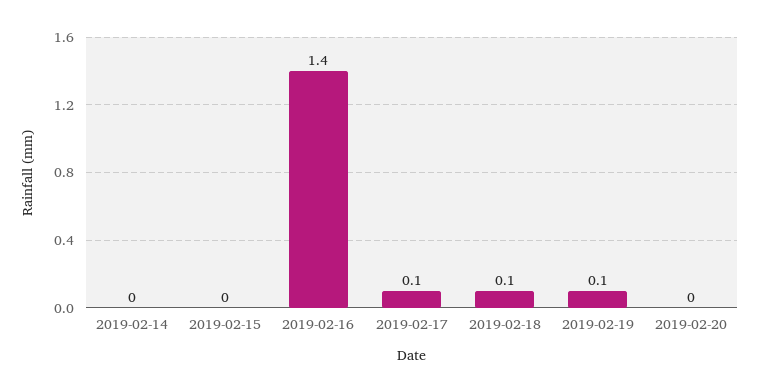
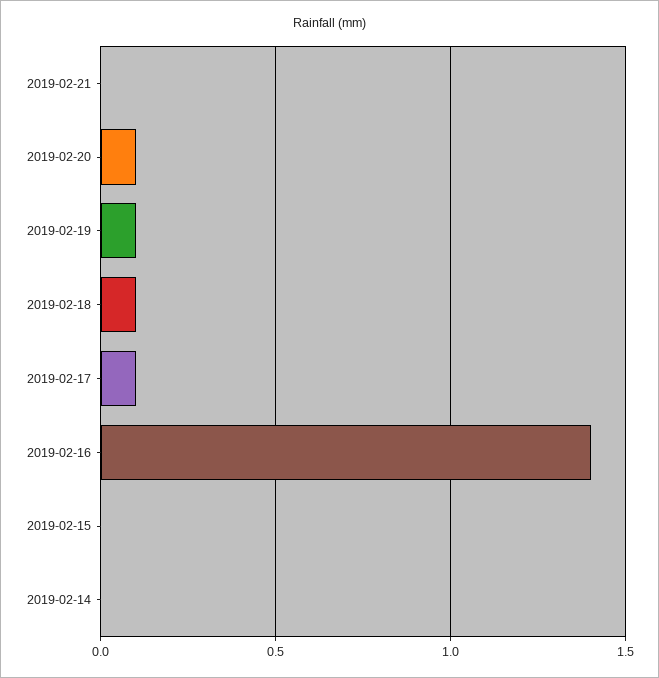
2019-02-20: 0 -> 0.1
2019-02-21: none -> 0

